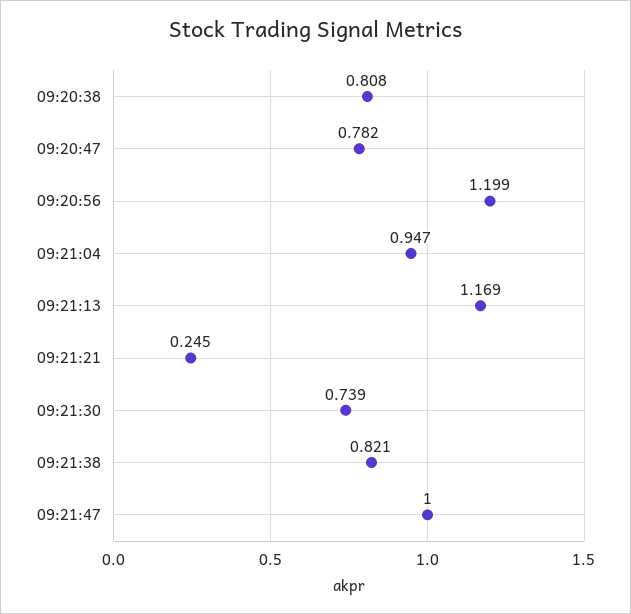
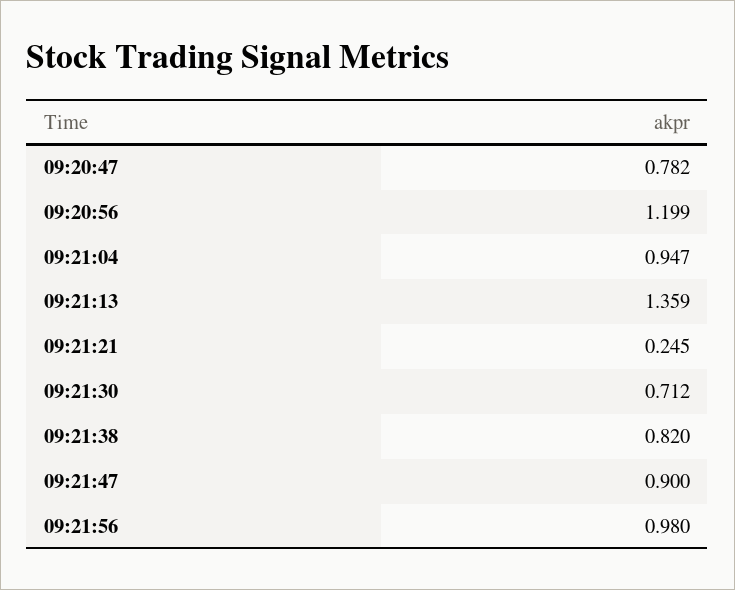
09:20:38: 0.808 -> none
09:21:13: 1.169 -> 1.359
09:21:30: 0.739 -> 0.712
09:21:38: 0.821 -> 0.82
09:21:47: 1 -> 0.9
09:21:56: none -> 0.98

